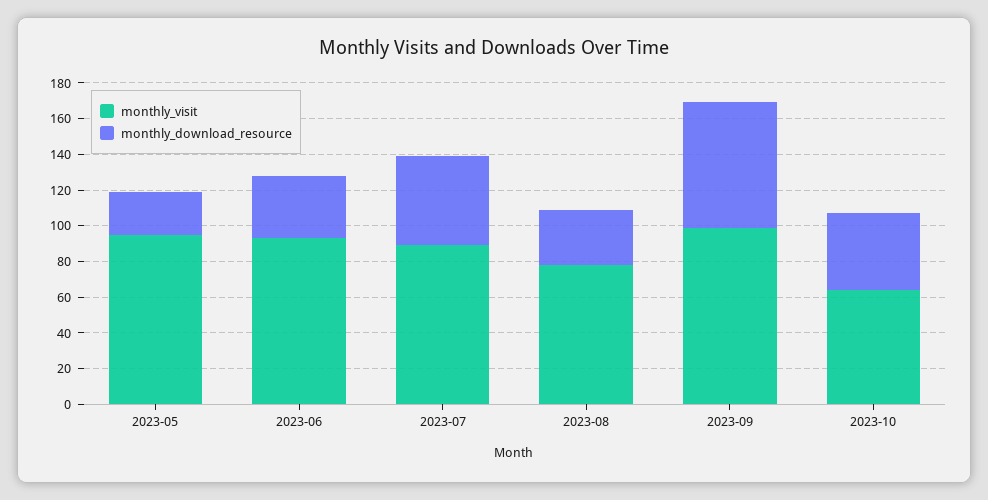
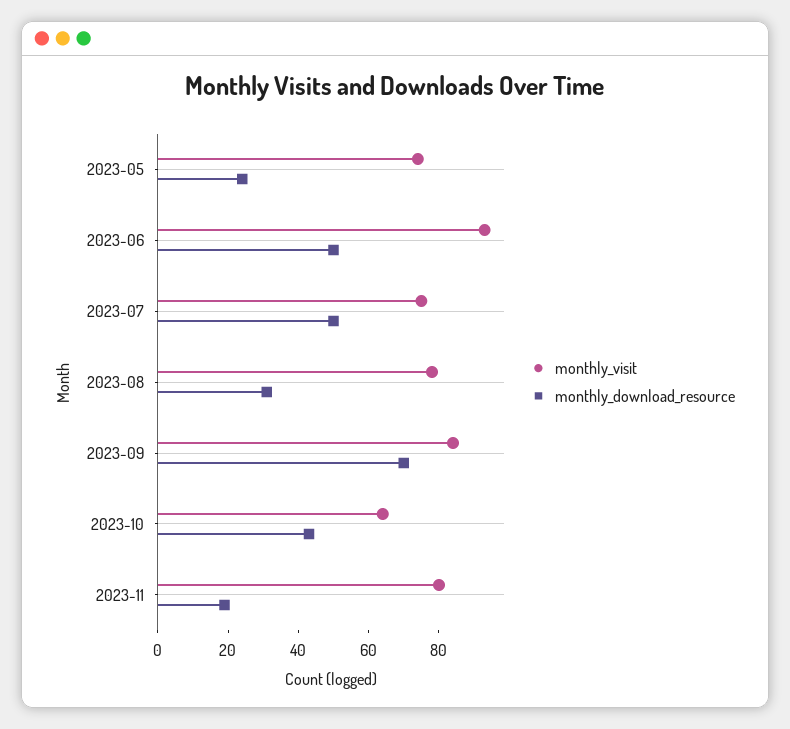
monthly_visit, 2023-05: 95 -> 75
monthly_download_resource, 2023-06: 35 -> 50
monthly_visit, 2023-07: 90 -> 75
monthly_visit, 2023-09: 100 -> 85
monthly_visit, 2023-11: none -> 80
monthly_download_resource, 2023-11: none -> 20

